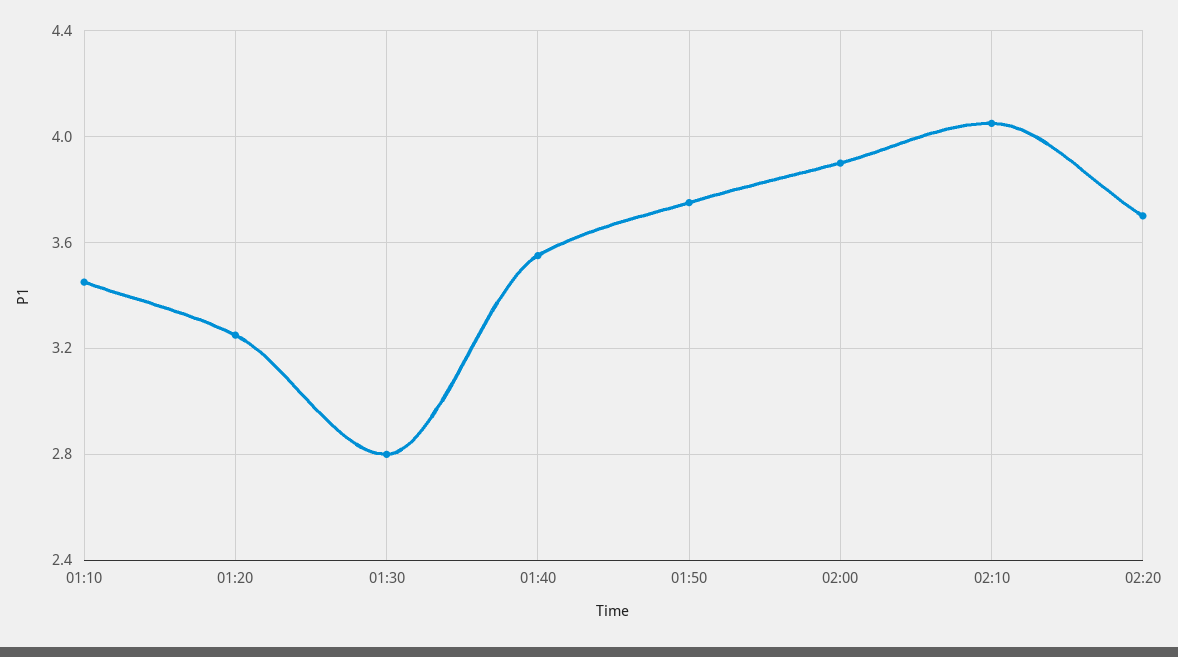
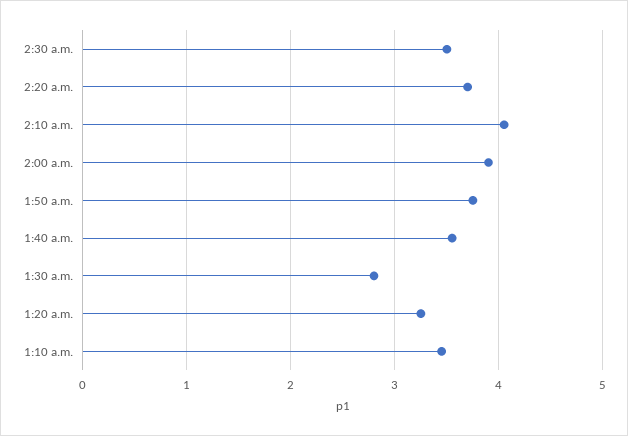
2:30 a.m.: none -> 3.5

